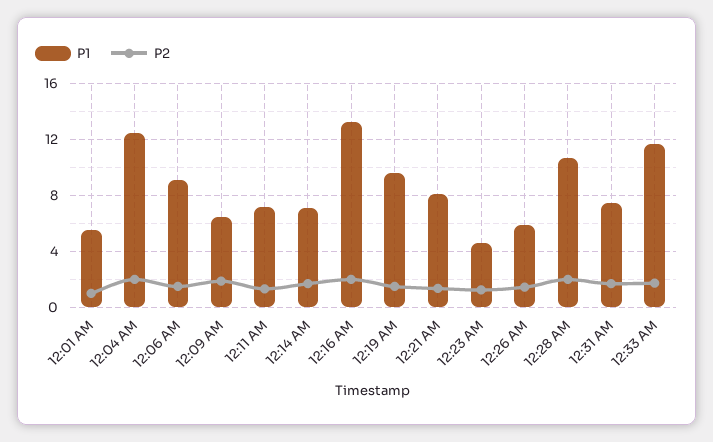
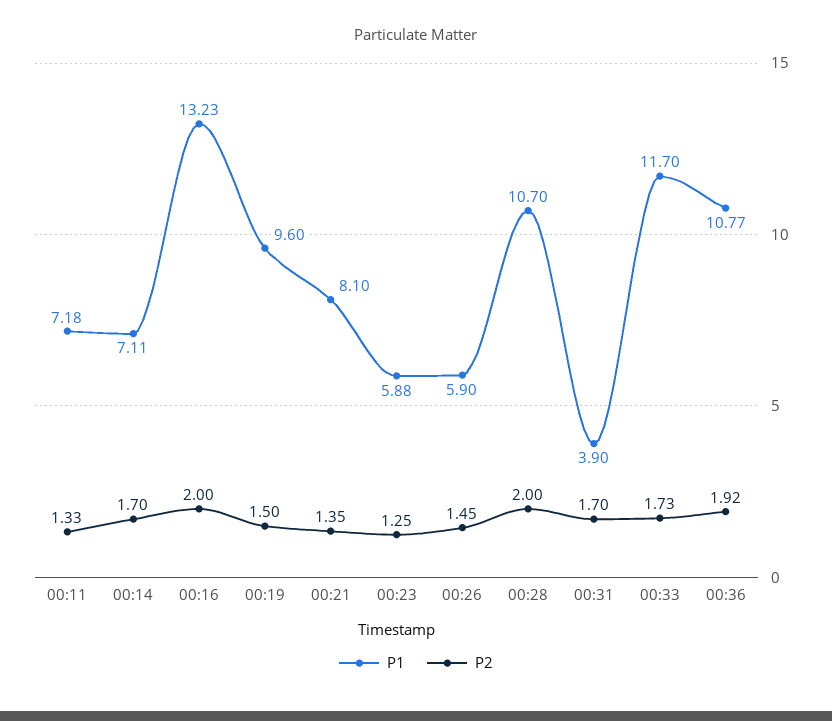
P1, 12:01 AM: 5.5 -> none
P2, 12:01 AM: 1 -> none
P1, 12:04 AM: 12.5 -> none
P2, 12:04 AM: 2 -> none
P1, 12:06 AM: 9 -> none
P2, 12:06 AM: 1.5 -> none
P1, 12:09 AM: 6.5 -> none
P2, 12:09 AM: 2 -> none
P1, 12:23 AM: 4.5 -> 5.88
P1, 12:31 AM: 7.5 -> 3.9
P1, 00:36: none -> 10.77
P2, 00:36: none -> 1.92

